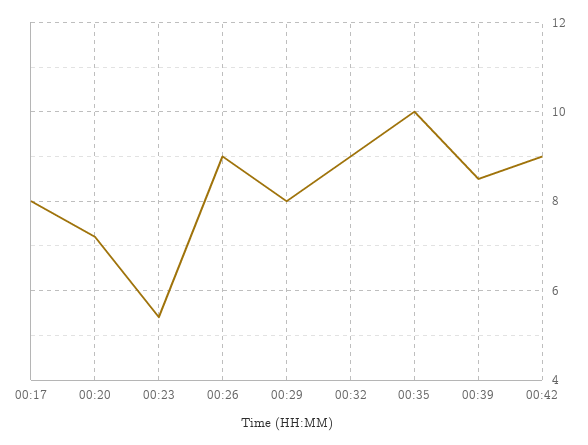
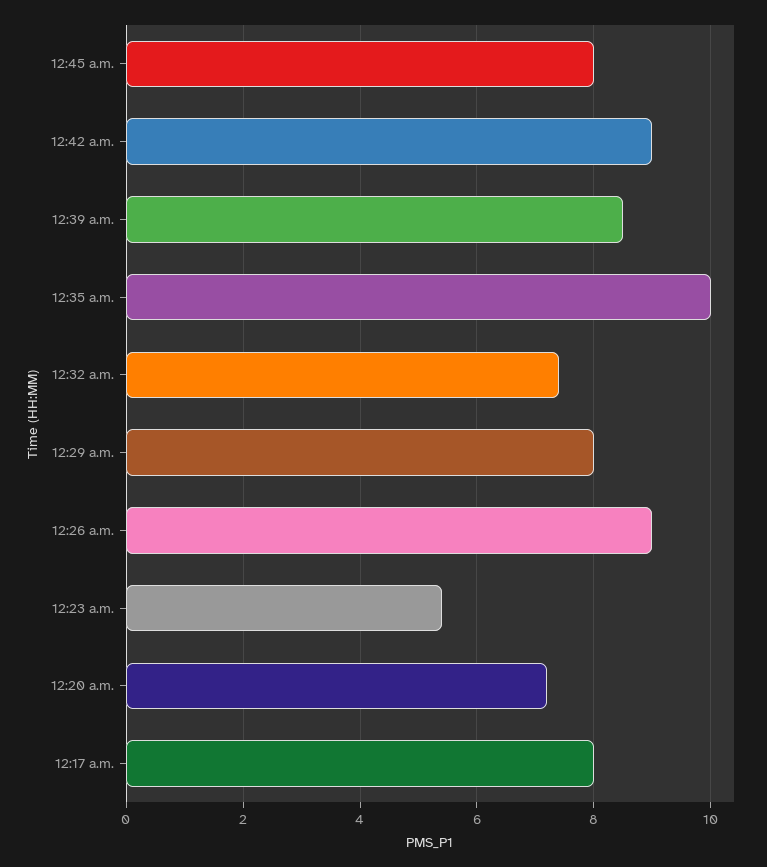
00:32: 9 -> 7.5
12:45 a.m.: none -> 8

